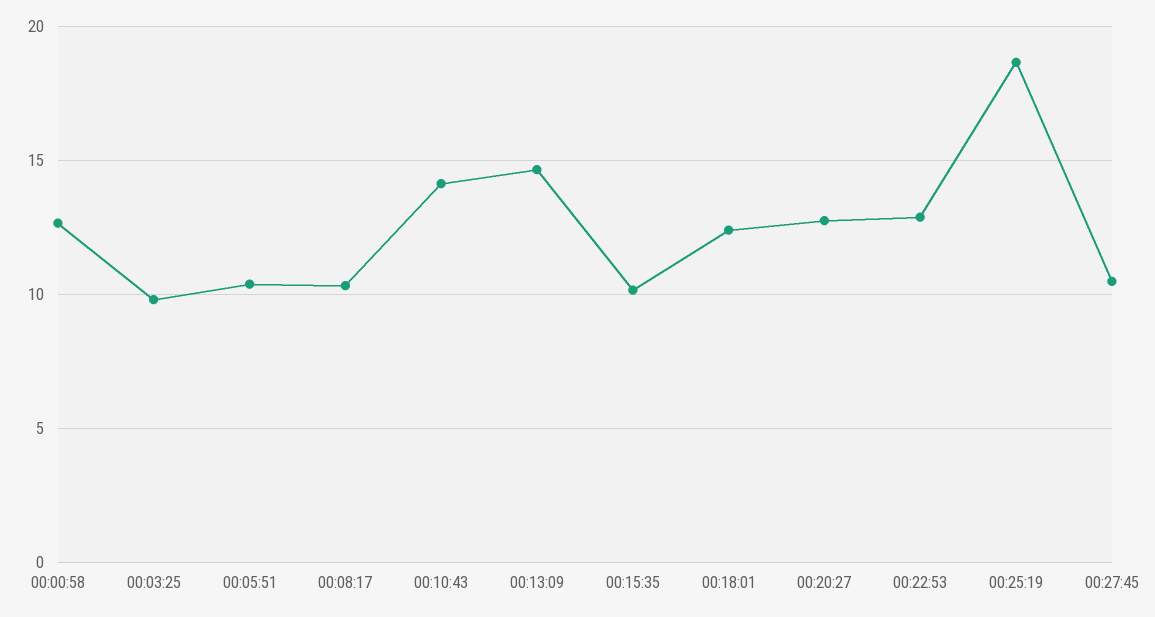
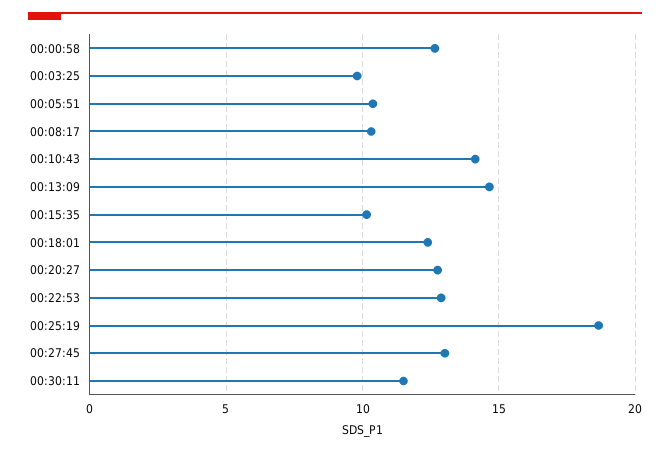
00:27:45: 10.5 -> 13
00:30:11: none -> 11.5

